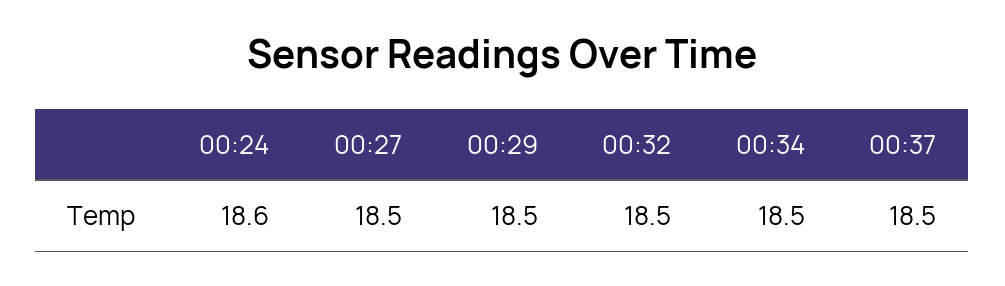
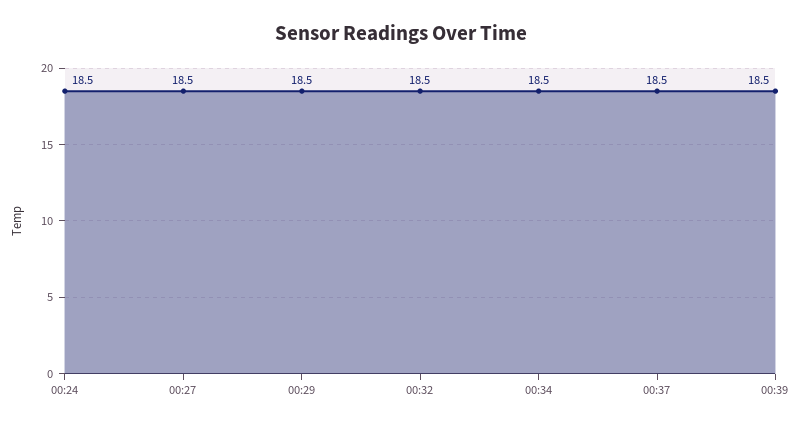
00:24: 18.6 -> 18.5
00:39: none -> 18.5

